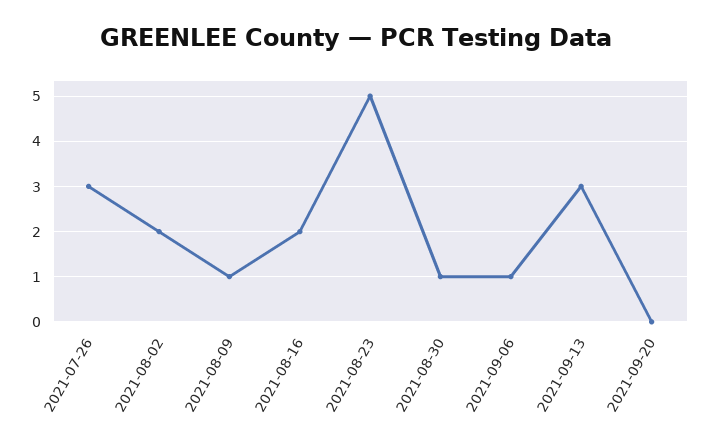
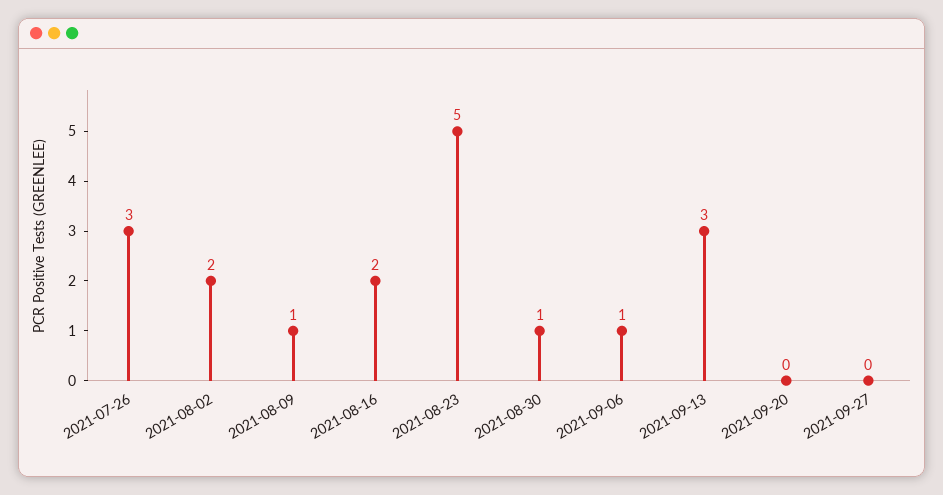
2021-09-27: none -> 0

